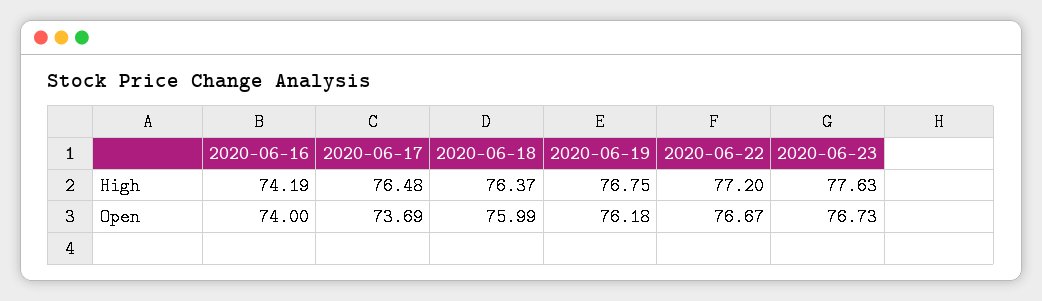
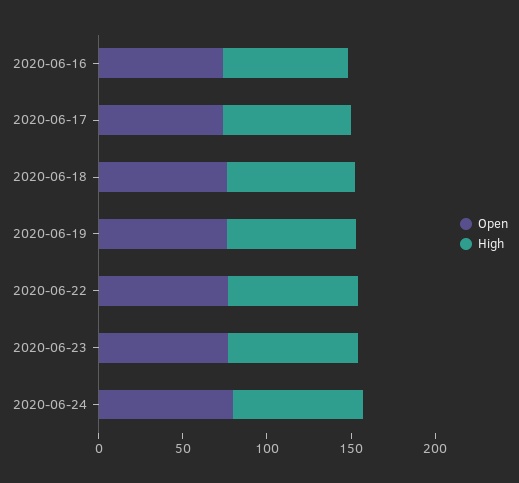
Open, 2020-06-24: none -> 80
High, 2020-06-24: none -> 80

